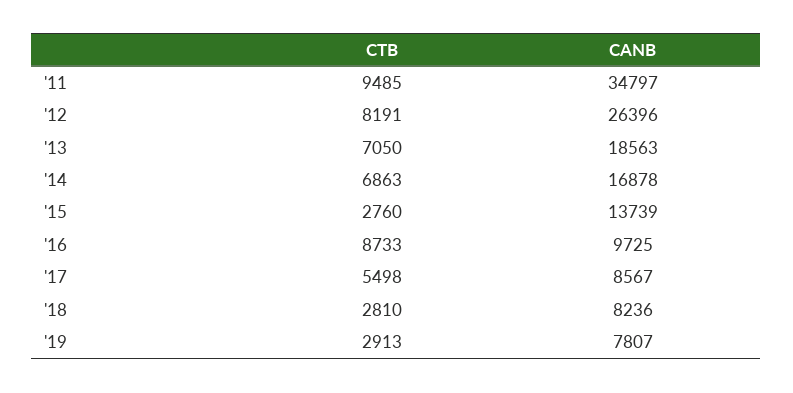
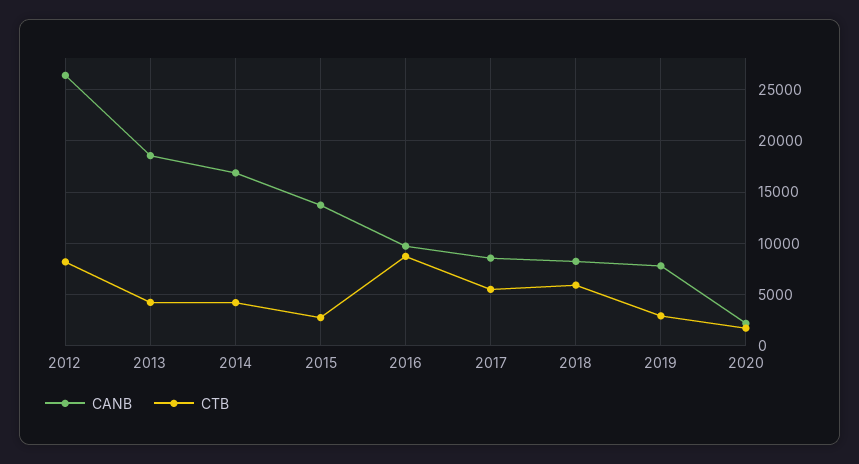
CTB, '11: 9485 -> none
CANB, '11: 34797 -> none
CTB, '13: 7050 -> 4000
CTB, '14: 6863 -> 4000
CTB, '18: 2810 -> 6000
CANB, 2020: none -> 2000
CTB, 2020: none -> 2000

